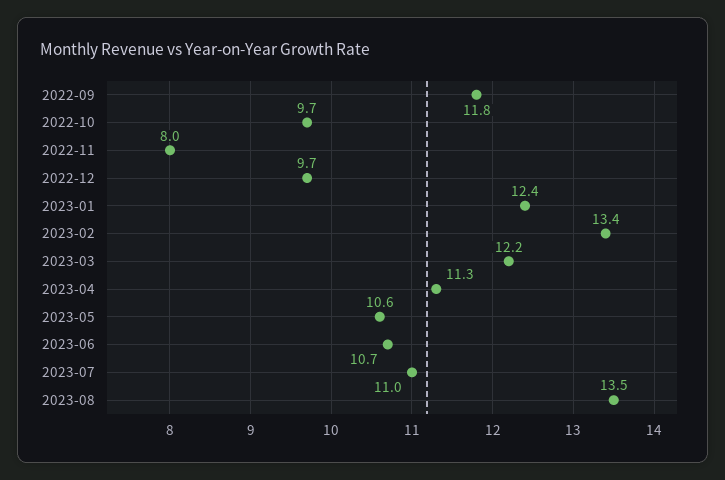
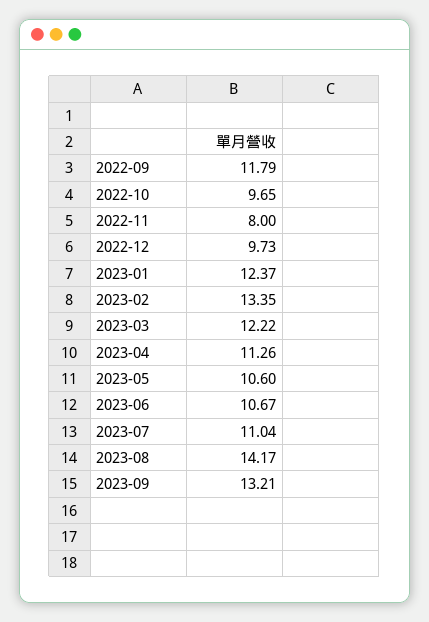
2023-08: 13.5 -> 14.17
2023-09: none -> 13.21

